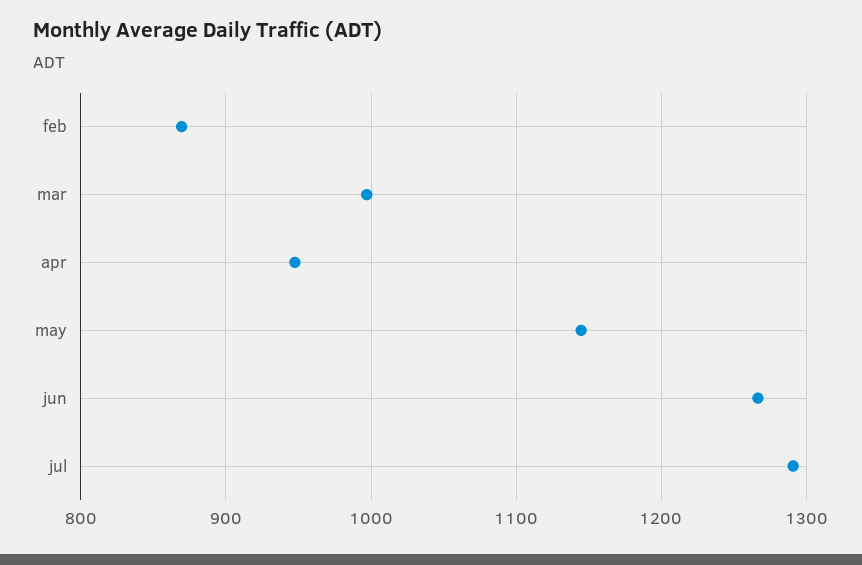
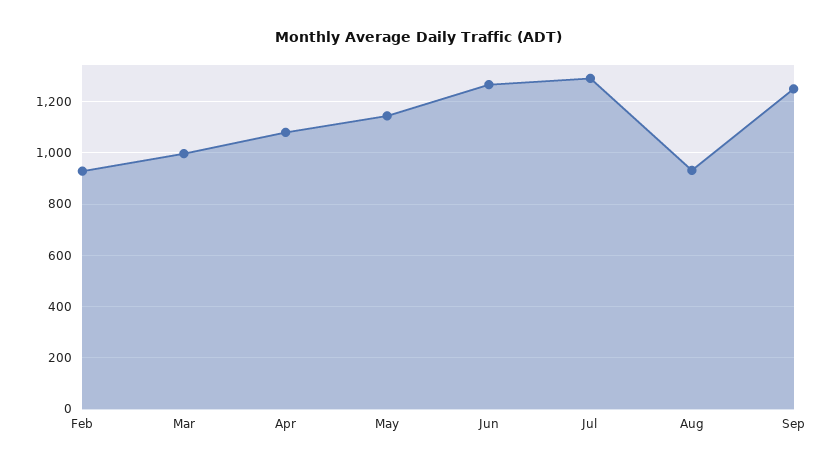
feb: 870 -> 925
apr: 950 -> 1075
Aug: none -> 925
Sep: none -> 1250

